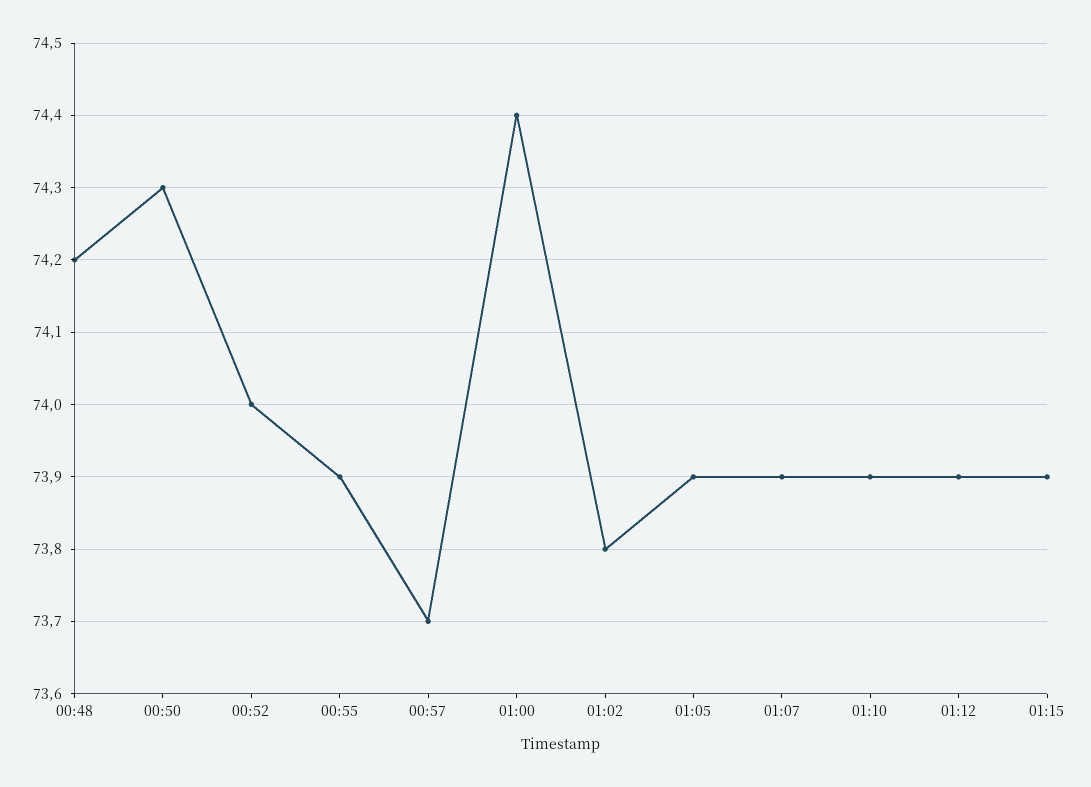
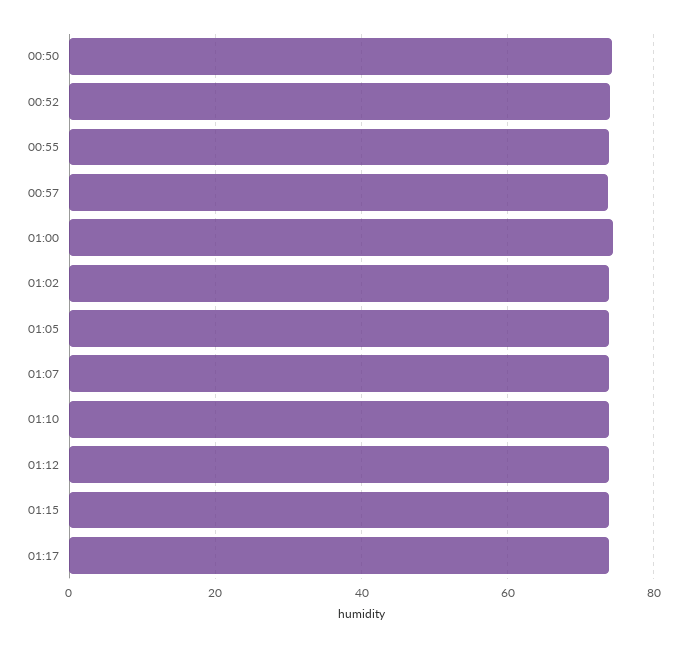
00:48: 74.2 -> none
01:17: none -> 74

